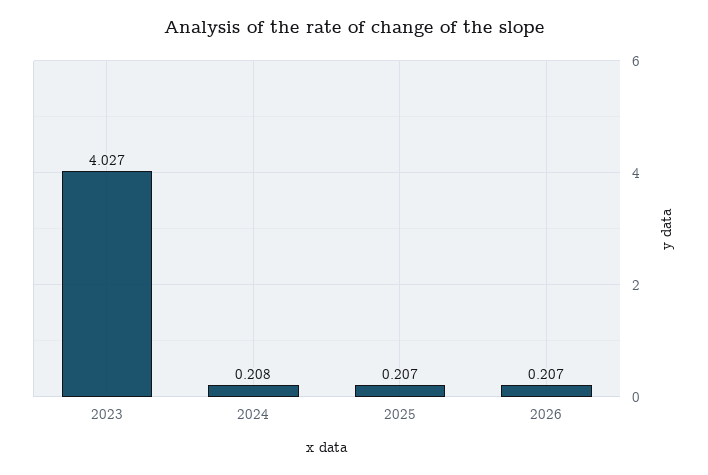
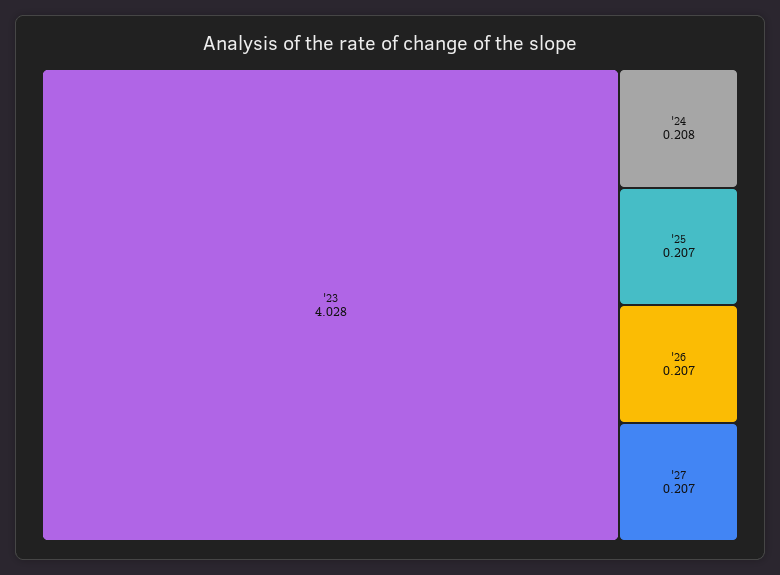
2023: 4.027 -> 4.028
'27: none -> 0.207

